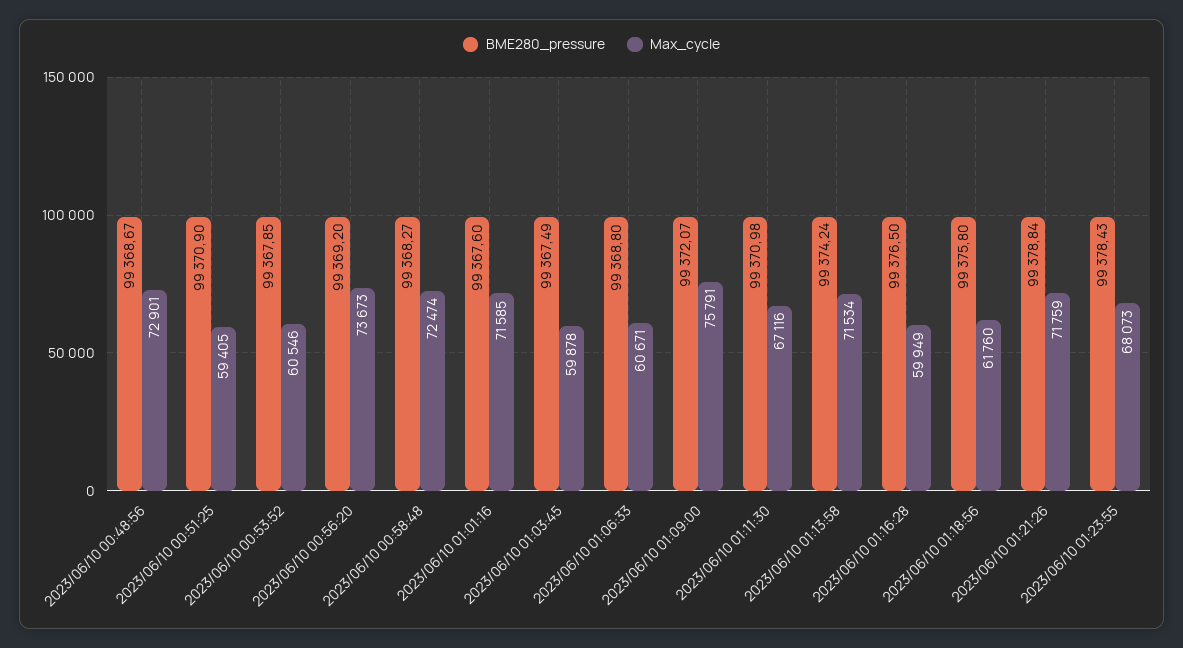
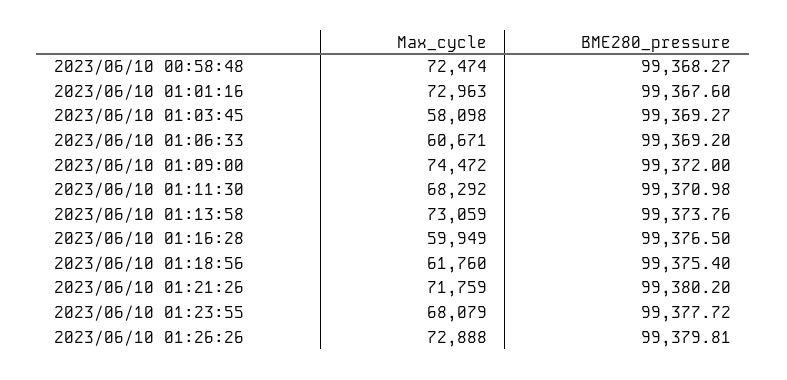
BME280_pressure, 2023/06/10 00:48:56: 99368.67 -> none
Max_cycle, 2023/06/10 00:48:56: 72901 -> none
BME280_pressure, 2023/06/10 00:51:25: 99370.9 -> none
Max_cycle, 2023/06/10 00:51:25: 59405 -> none
BME280_pressure, 2023/06/10 00:53:52: 99367.85 -> none
Max_cycle, 2023/06/10 00:53:52: 60546 -> none
BME280_pressure, 2023/06/10 00:56:20: 99369.2 -> none
Max_cycle, 2023/06/10 00:56:20: 73673 -> none
Max_cycle, 2023/06/10 01:01:16: 71585 -> 72963
BME280_pressure, 2023/06/10 01:03:45: 99367.49 -> 99369.27
Max_cycle, 2023/06/10 01:03:45: 59878 -> 58098
BME280_pressure, 2023/06/10 01:06:33: 99368.8 -> 99369.2
BME280_pressure, 2023/06/10 01:09:00: 99372.07 -> 99372
Max_cycle, 2023/06/10 01:09:00: 75791 -> 74472
Max_cycle, 2023/06/10 01:11:30: 67116 -> 68292
BME280_pressure, 2023/06/10 01:13:58: 99374.24 -> 99373.76
Max_cycle, 2023/06/10 01:13:58: 71534 -> 73059
BME280_pressure, 2023/06/10 01:18:56: 99375.8 -> 99375.4
BME280_pressure, 2023/06/10 01:21:26: 99378.84 -> 99380.2
BME280_pressure, 2023/06/10 01:23:55: 99378.43 -> 99377.72
Max_cycle, 2023/06/10 01:23:55: 68073 -> 68079
Max_cycle, 2023/06/10 01:26:26: none -> 72888
BME280_pressure, 2023/06/10 01:26:26: none -> 99379.81

